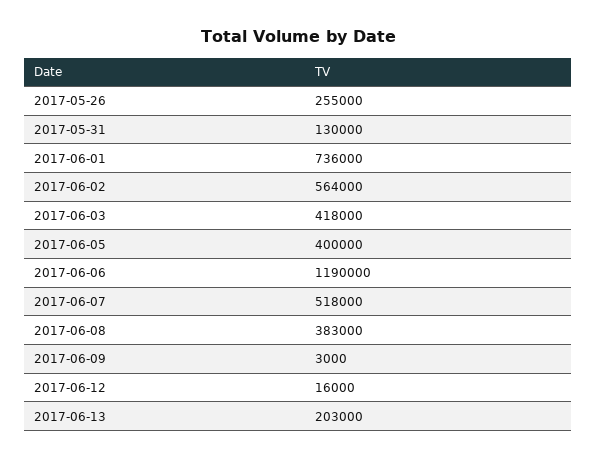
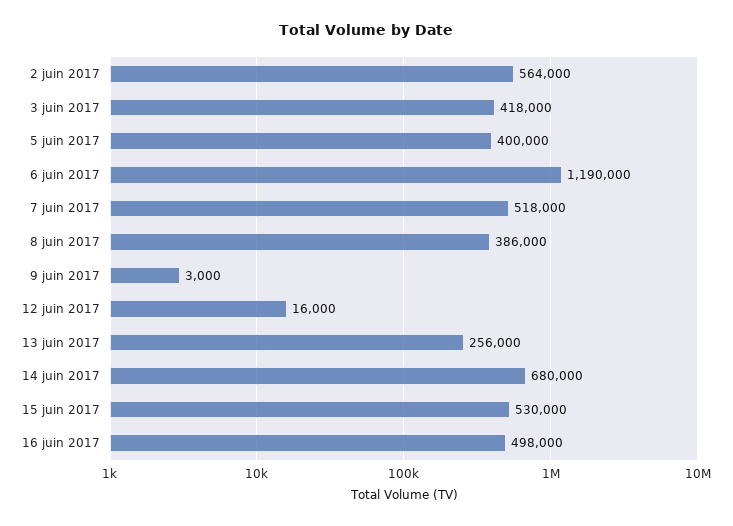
2017-05-26: 255000 -> none
2017-05-31: 130000 -> none
2017-06-01: 736000 -> none
2017-06-08: 383000 -> 386000
2017-06-13: 203000 -> 256000
14 juin 2017: none -> 680000
15 juin 2017: none -> 530000
16 juin 2017: none -> 498000

